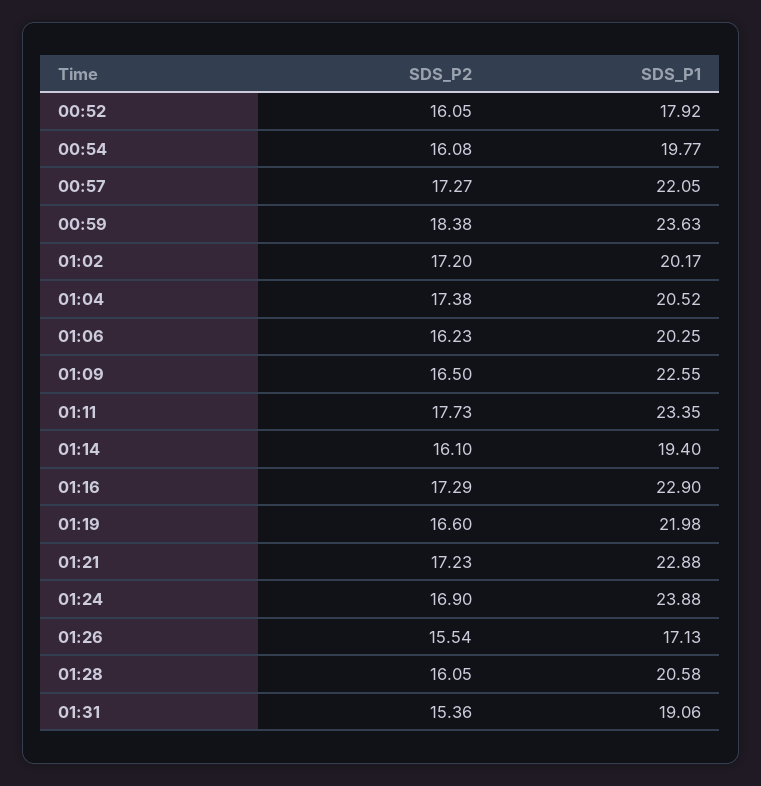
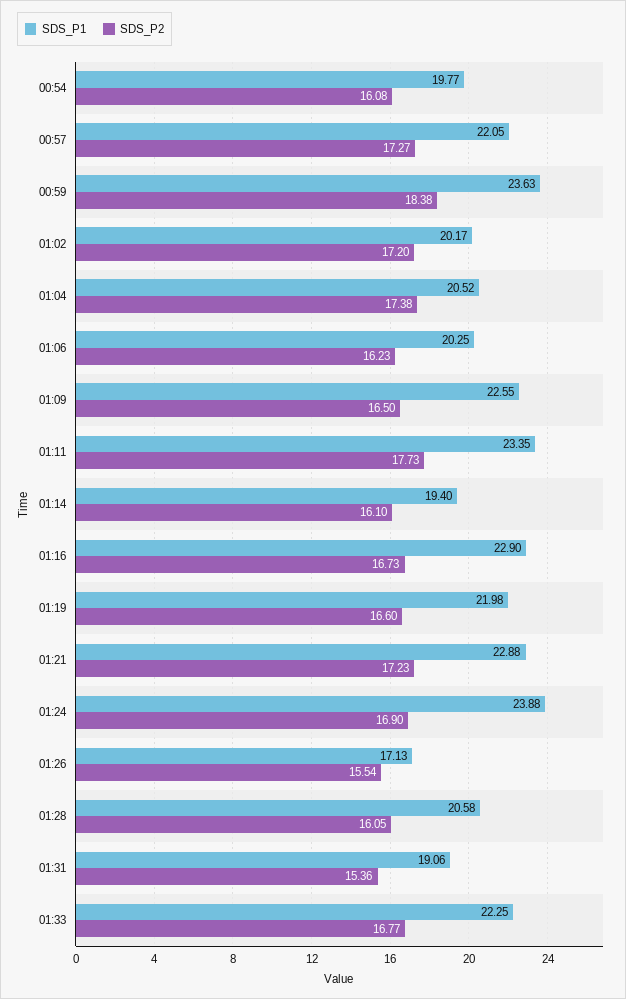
SDS_P2, 00:52: 16.05 -> none
SDS_P1, 00:52: 17.92 -> none
SDS_P2, 01:16: 17.29 -> 16.73
SDS_P1, 01:33: none -> 22.25
SDS_P2, 01:33: none -> 16.77

